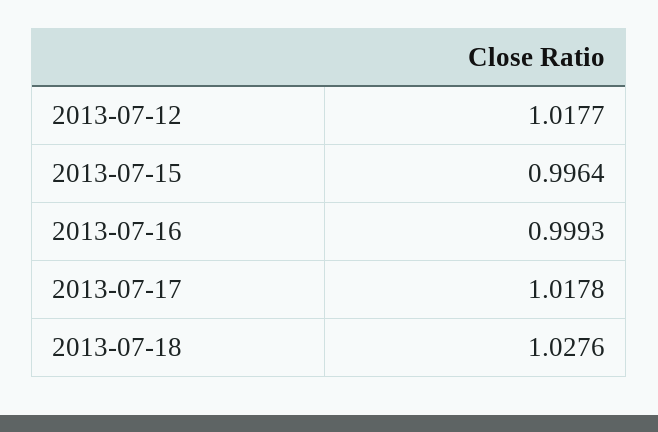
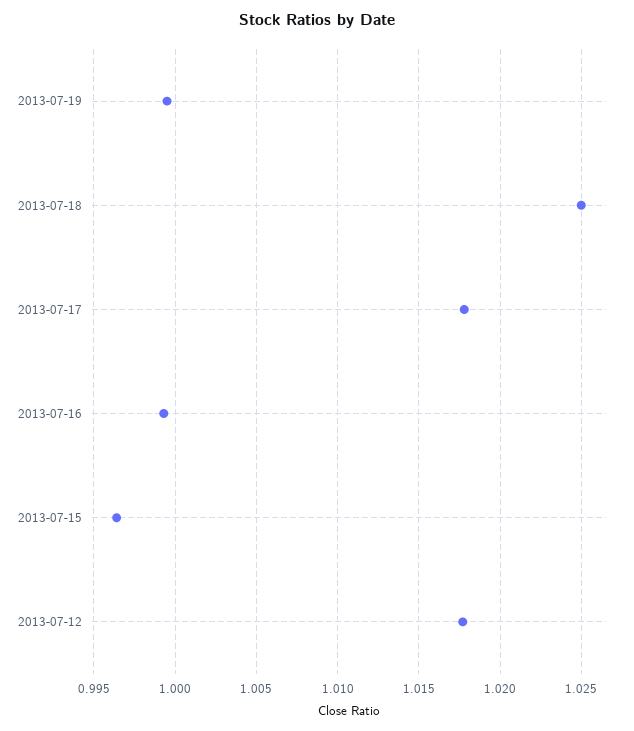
2013-07-18: 1.0276 -> 1.025
2013-07-19: none -> 0.9995

